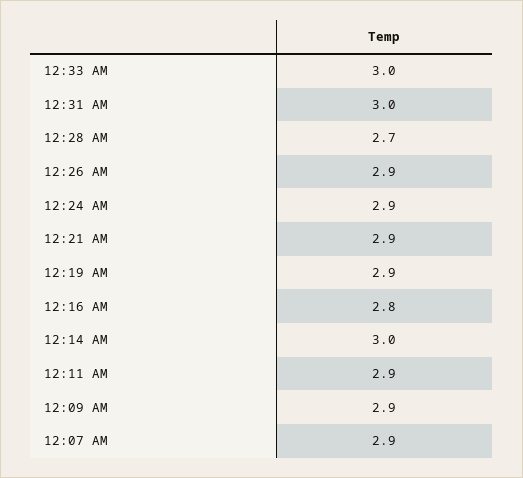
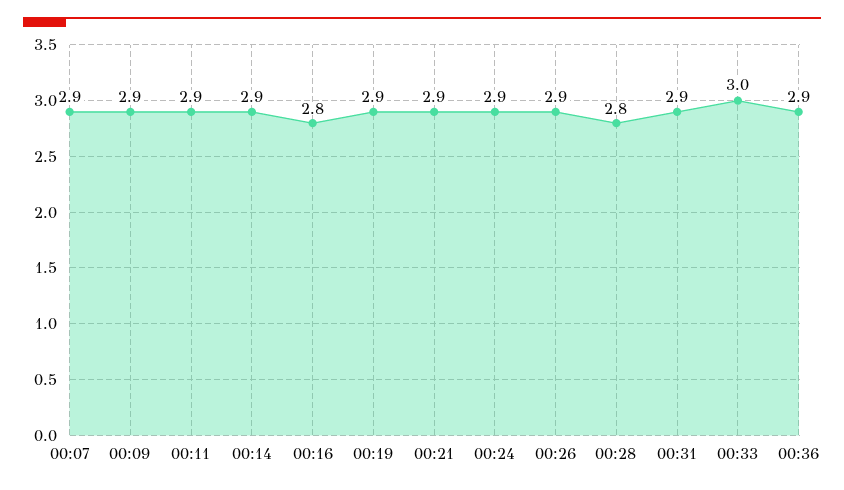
12:31 AM: 3 -> 2.9
12:28 AM: 2.7 -> 2.8
12:14 AM: 3 -> 2.9
00:36: none -> 2.9

